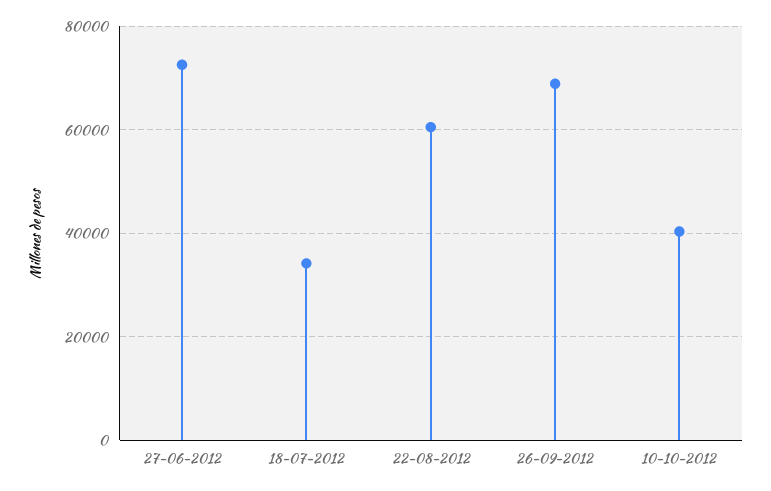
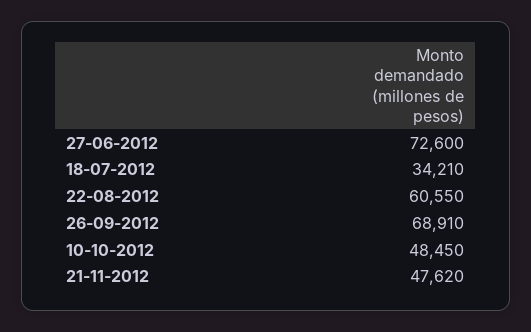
10-10-2012: 40000 -> 48450
21-11-2012: none -> 47620

